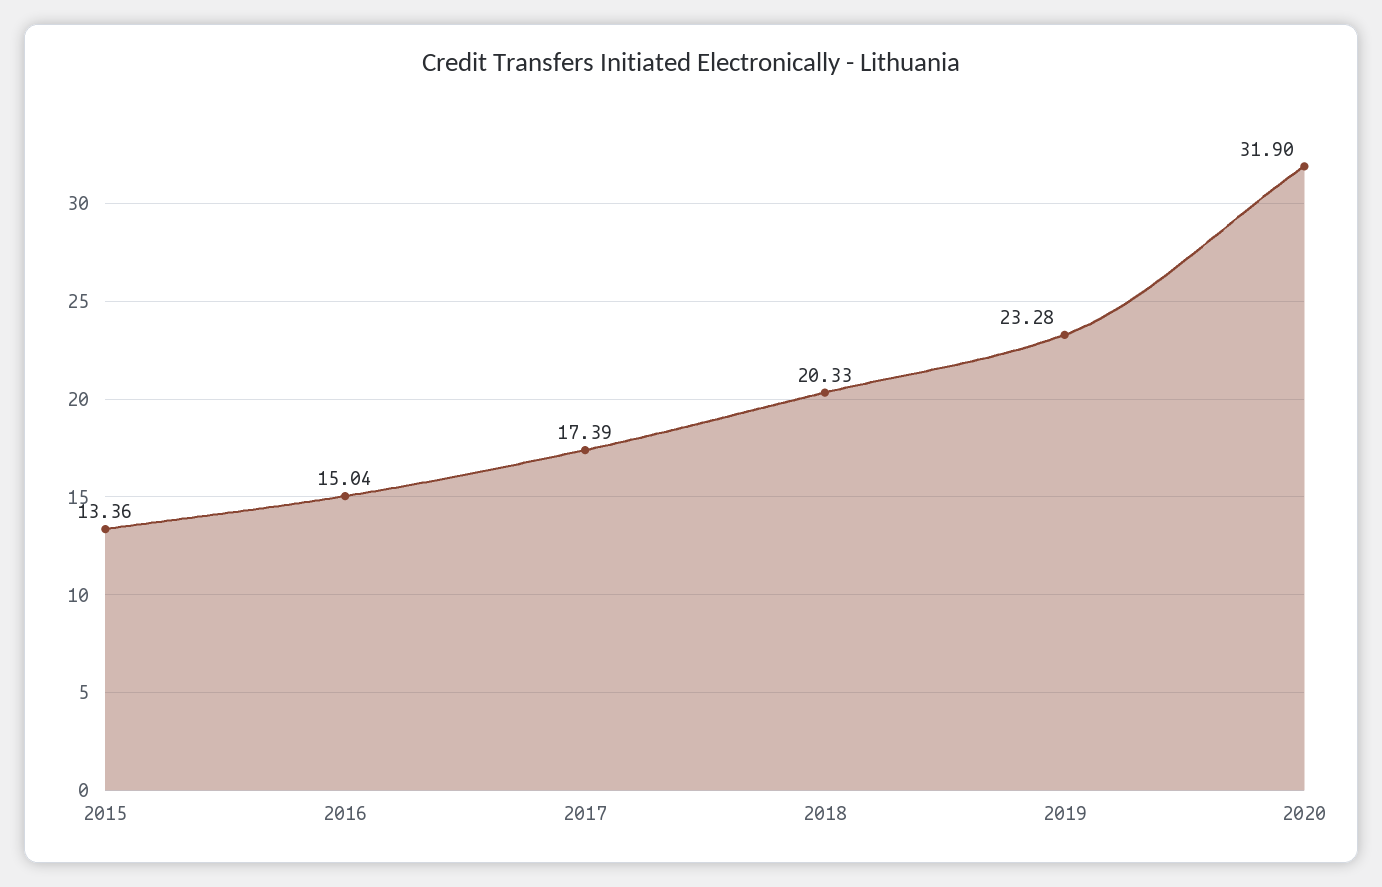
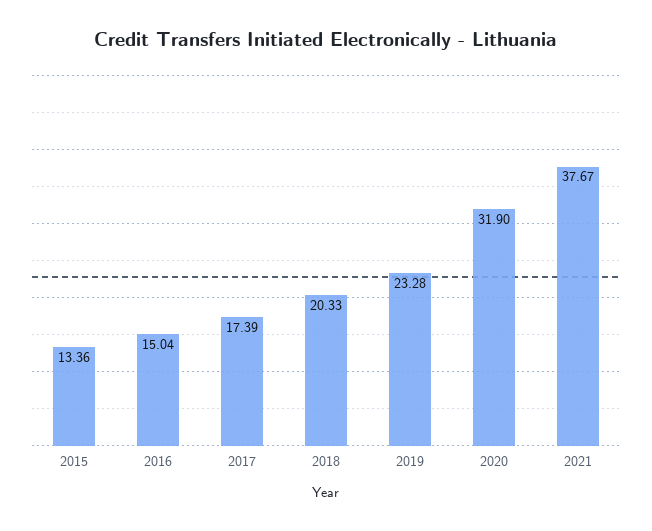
2021: none -> 37.67

